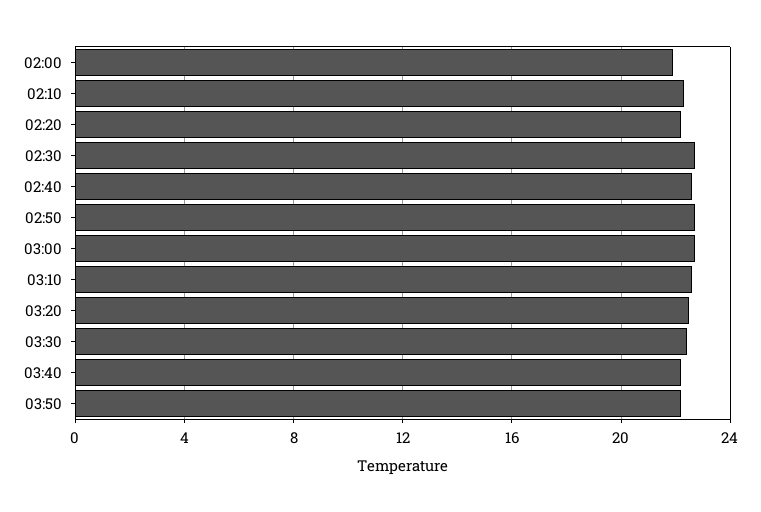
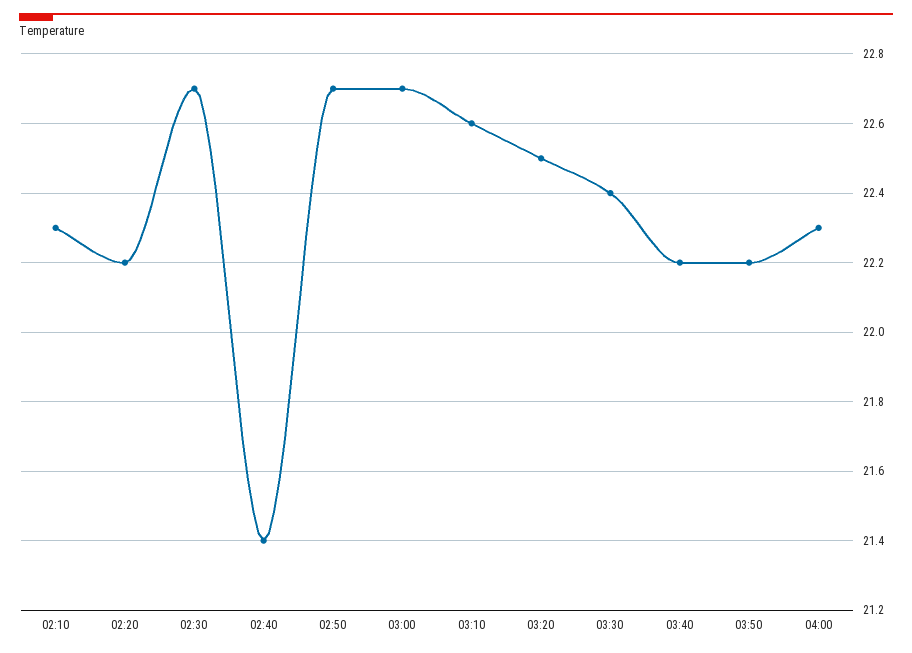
02:00: 22 -> none
02:40: 22.5 -> 21.4
04:00: none -> 22.3

